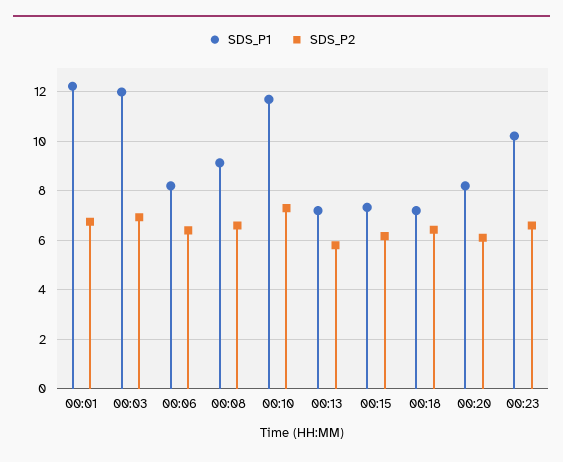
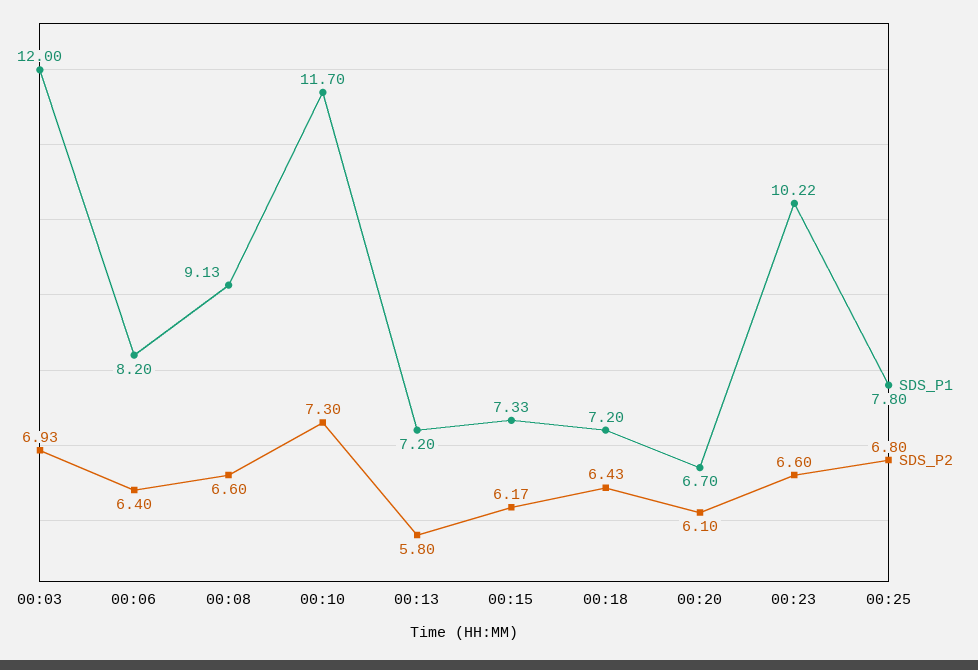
SDS_P1, 00:01: 12.25 -> none
SDS_P2, 00:01: 6.75 -> none
SDS_P1, 00:20: 8.25 -> 6.7
SDS_P1, 00:25: none -> 7.8
SDS_P2, 00:25: none -> 6.8

